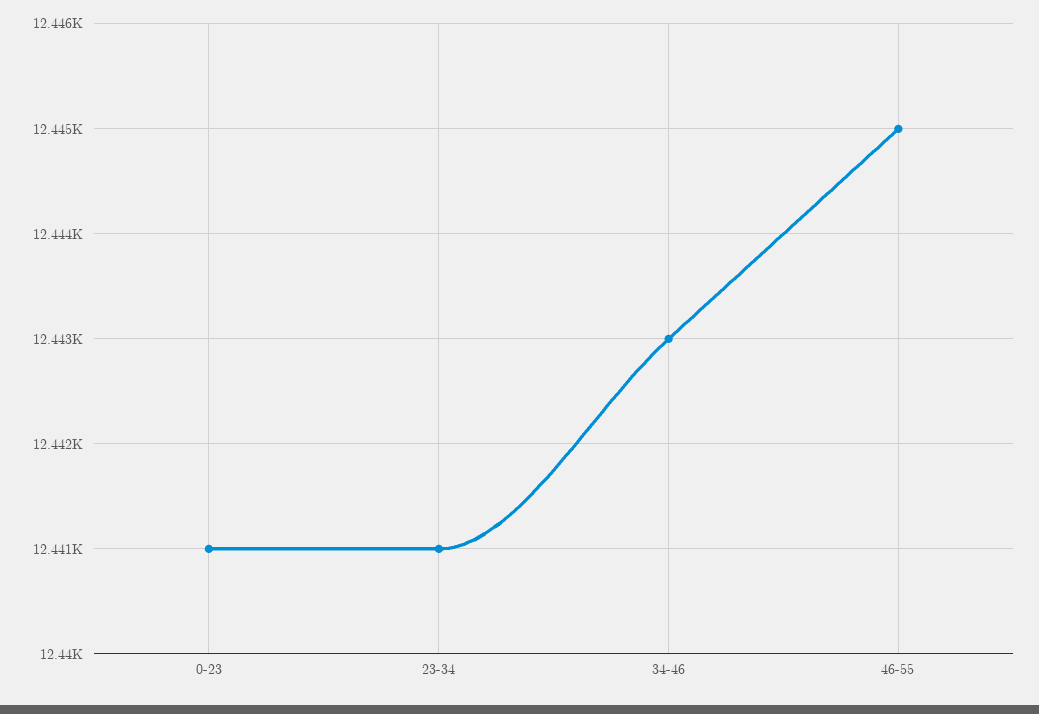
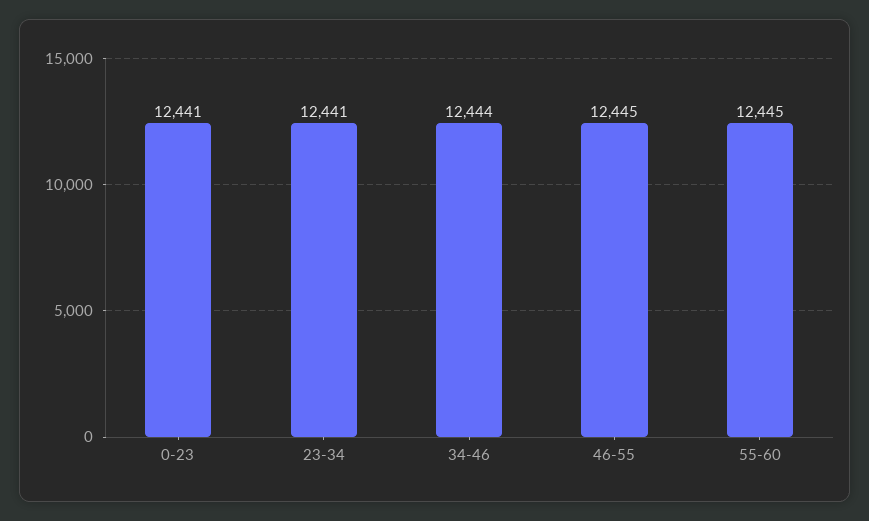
34-46: 12443 -> 12444
55-60: none -> 12445

